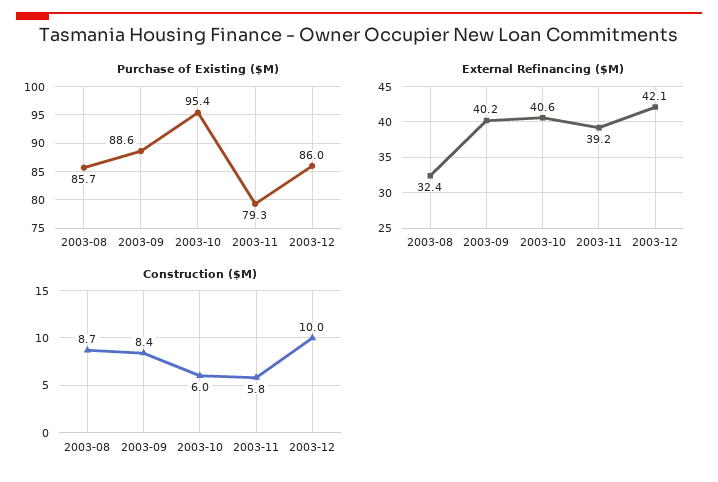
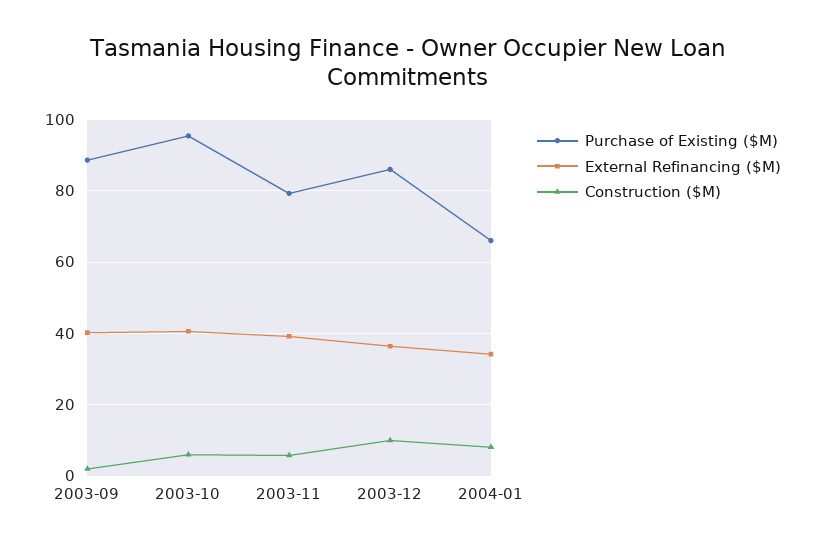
Purchase of Existing ($M), 2003-08: 85.7 -> none
External Refinancing ($M), 2003-08: 32.4 -> none
External Refinancing ($M), 2003-12: 42.1 -> 36
Construction ($M), 2003-08: 8.7 -> none
Construction ($M), 2003-09: 8.4 -> 2
Purchase of Existing ($M), 2004-01: none -> 66
External Refinancing ($M), 2004-01: none -> 34
Construction ($M), 2004-01: none -> 8

